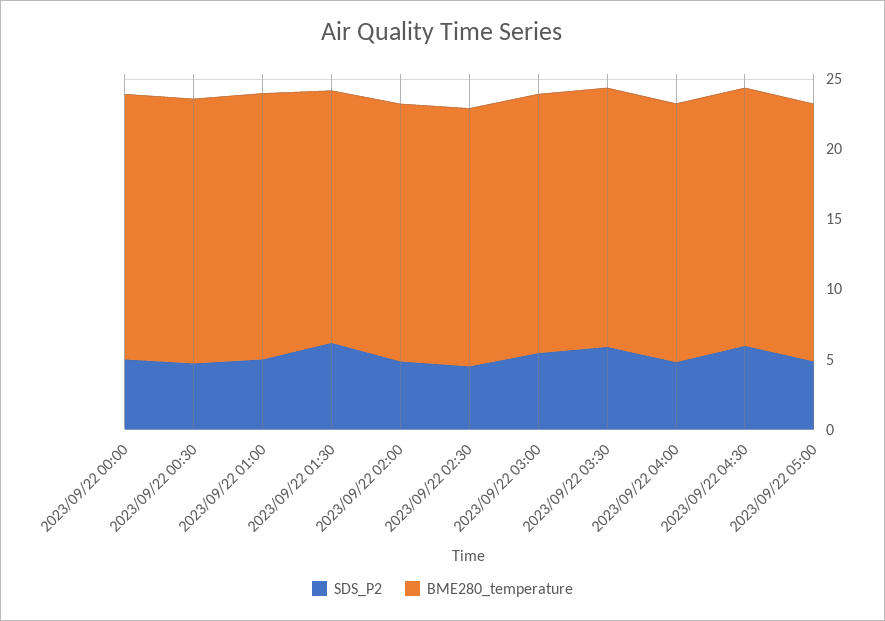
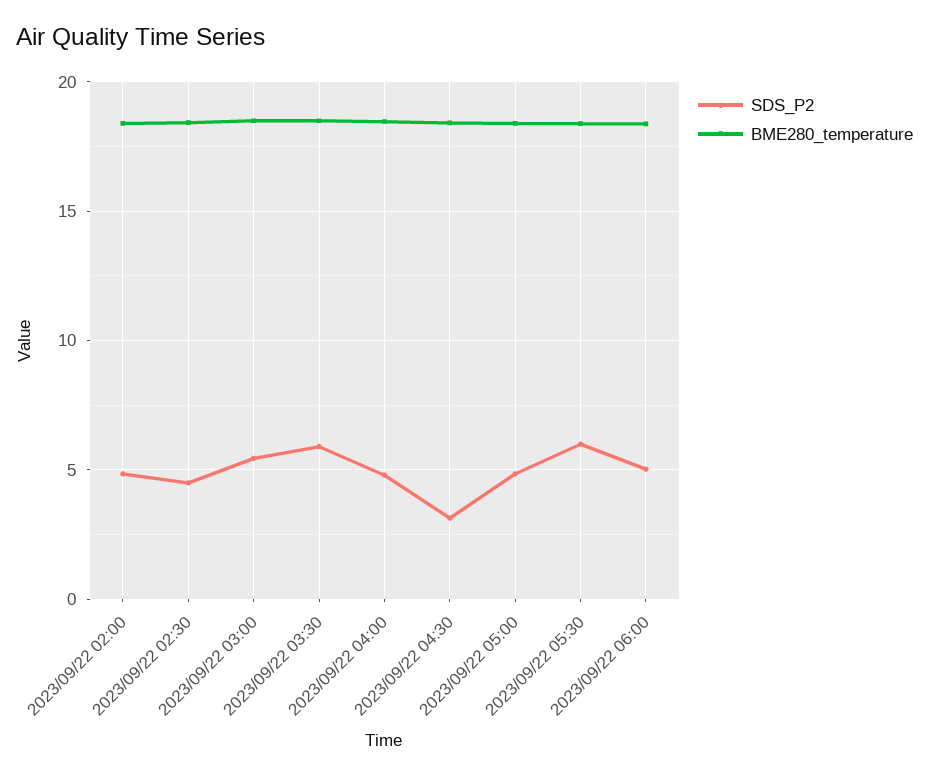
SDS_P2, 2023/09/22 00:00: 5 -> none
BME280_temperature, 2023/09/22 00:00: 19 -> none
SDS_P2, 2023/09/22 00:30: 5 -> none
BME280_temperature, 2023/09/22 00:30: 19 -> none
SDS_P2, 2023/09/22 01:00: 5 -> none
BME280_temperature, 2023/09/22 01:00: 19 -> none
SDS_P2, 2023/09/22 01:30: 6 -> none
BME280_temperature, 2023/09/22 01:30: 18 -> none
SDS_P2, 2023/09/22 04:30: 6 -> 3
SDS_P2, 2023/09/22 05:30: none -> 6
BME280_temperature, 2023/09/22 05:30: none -> 18.5
SDS_P2, 2023/09/22 06:00: none -> 5
BME280_temperature, 2023/09/22 06:00: none -> 18.5

